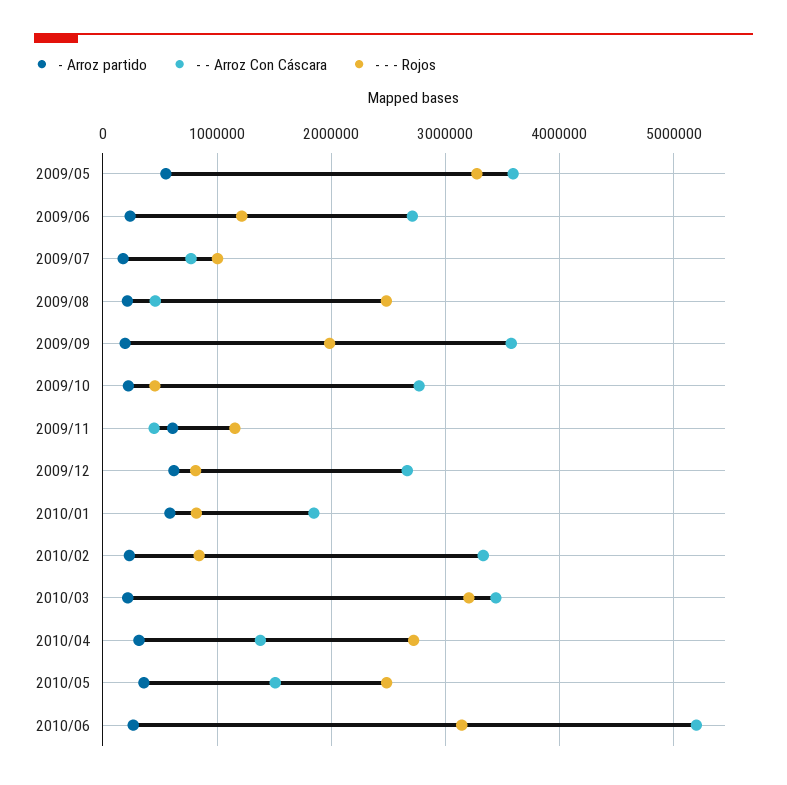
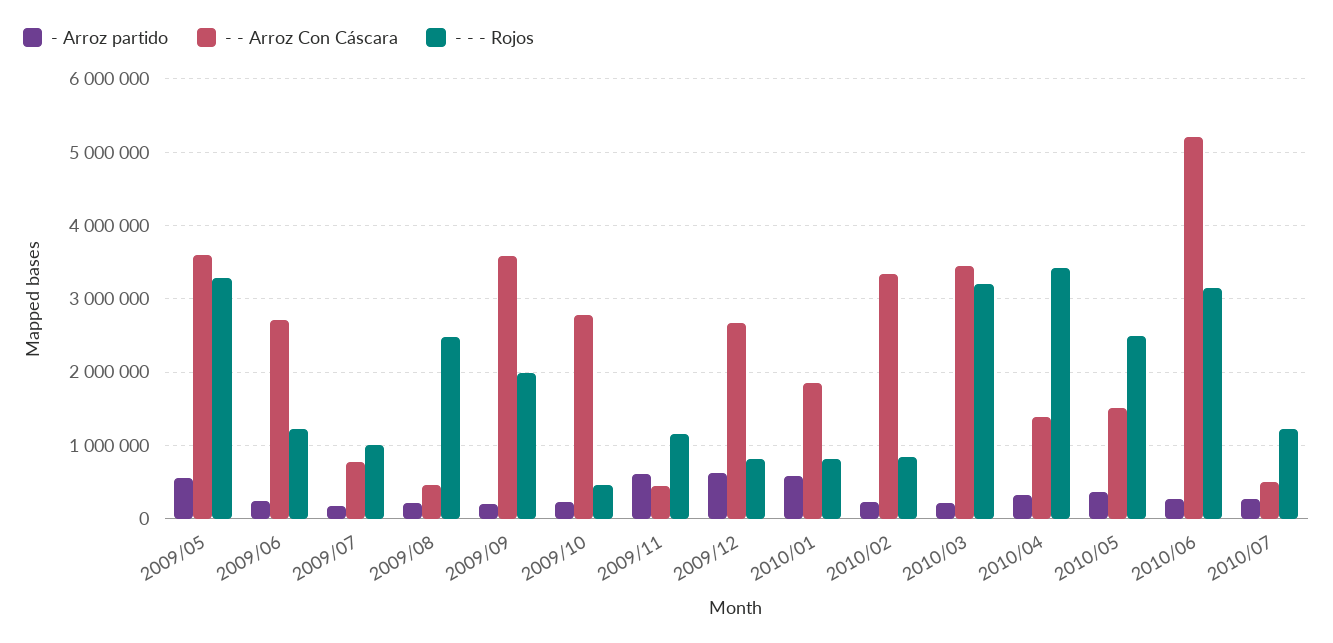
- - - Rojos, 2010/04: 2700000 -> 3400000
- Arroz partido, 2010/07: none -> 300000
- - Arroz Con Cáscara, 2010/07: none -> 500000
- - - Rojos, 2010/07: none -> 1200000

